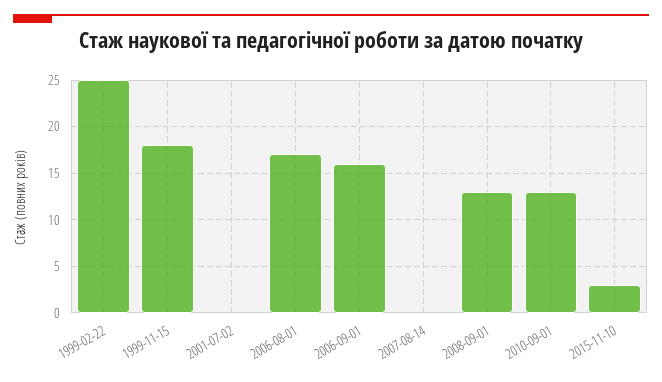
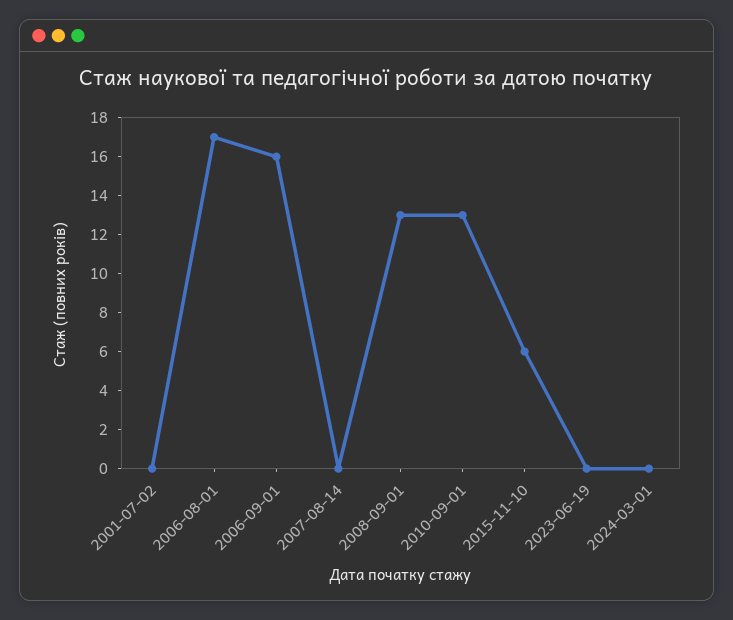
1999-02-22: 25 -> none
1999-11-15: 18 -> none
2015-11-10: 3 -> 6
2023-06-19: none -> 0
2024-03-01: none -> 0

